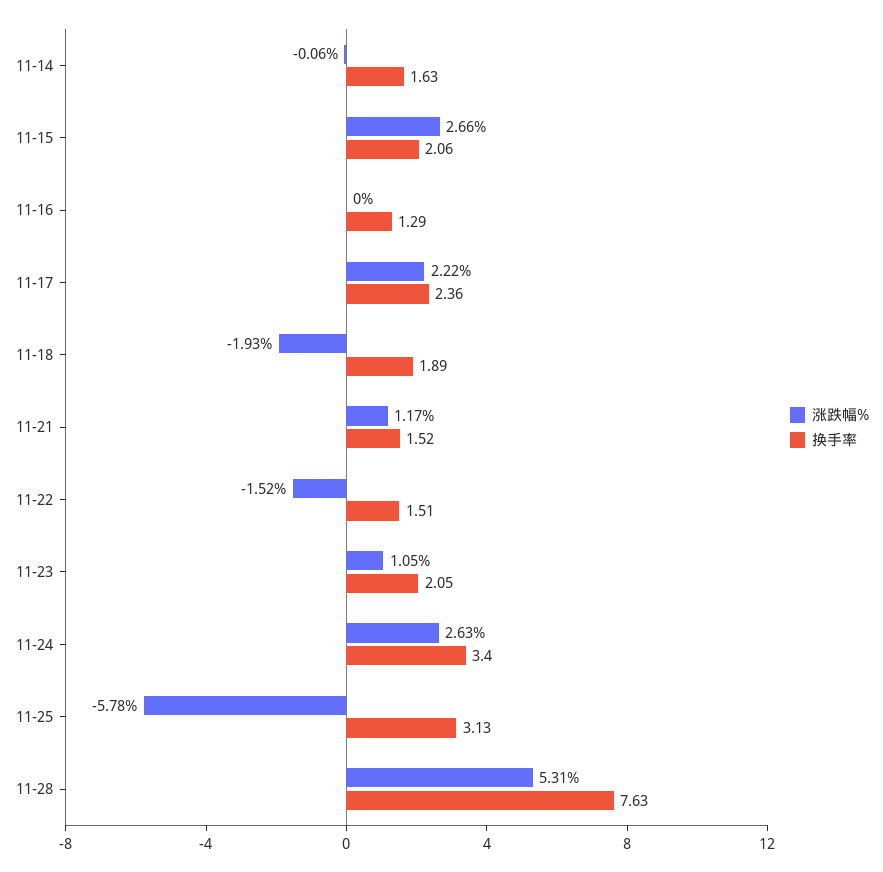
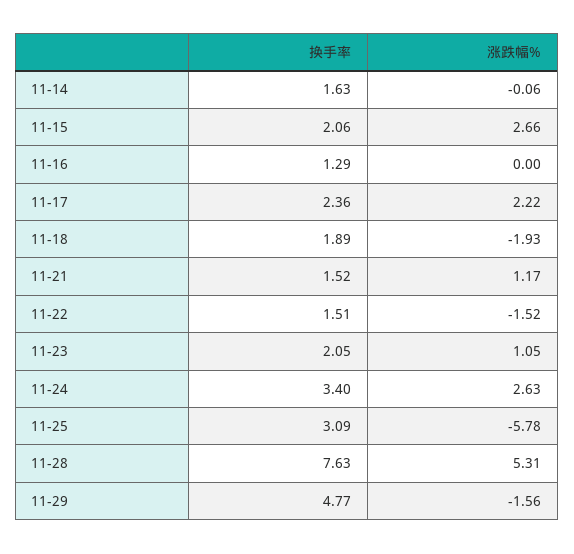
换手率, 11-25: 3.13 -> 3.09
换手率, 11-29: none -> 4.77
涨跌幅%, 11-29: none -> -1.56

